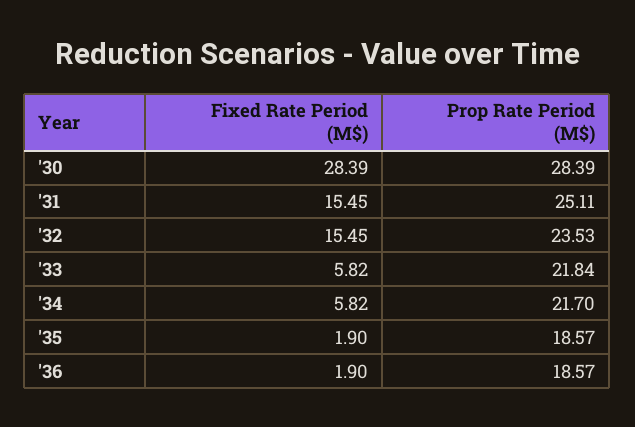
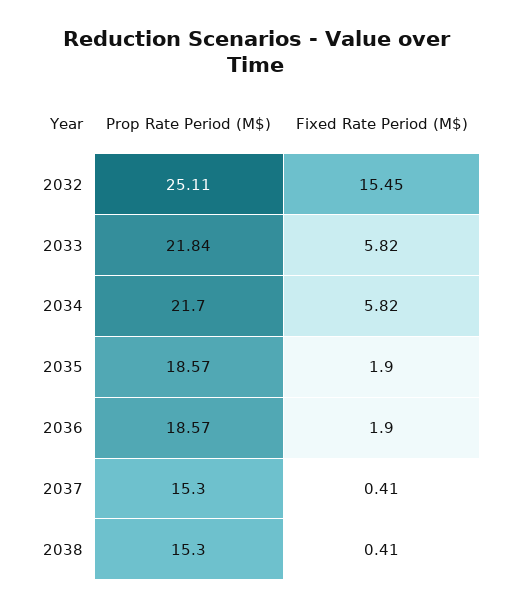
Fixed Rate Period (M$), '30: 28.39 -> none
Prop Rate Period (M$), '30: 28.39 -> none
Fixed Rate Period (M$), '31: 15.45 -> none
Prop Rate Period (M$), '31: 25.11 -> none
Prop Rate Period (M$), '32: 23.53 -> 25.11
Prop Rate Period (M$), 2037: none -> 15.3
Fixed Rate Period (M$), 2037: none -> 0.41
Prop Rate Period (M$), 2038: none -> 15.3
Fixed Rate Period (M$), 2038: none -> 0.41

